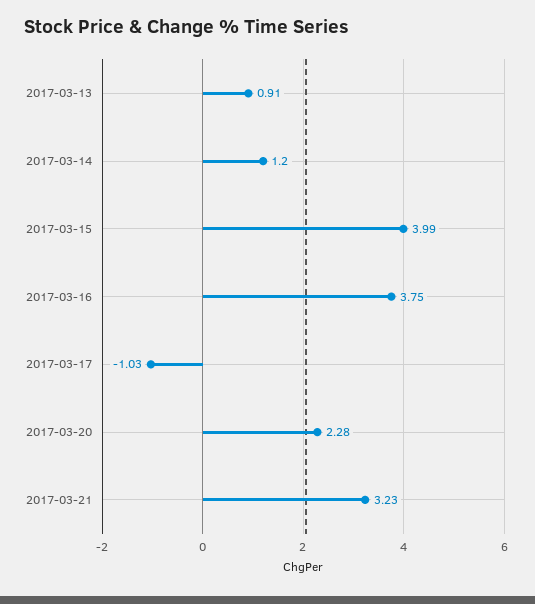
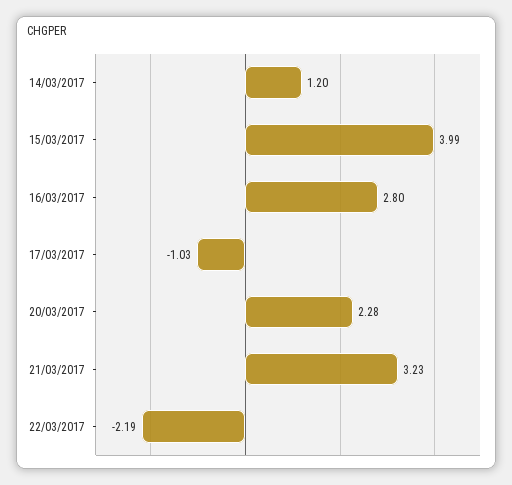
2017-03-13: 0.91 -> none
2017-03-16: 3.75 -> 2.8
22/03/2017: none -> -2.19

